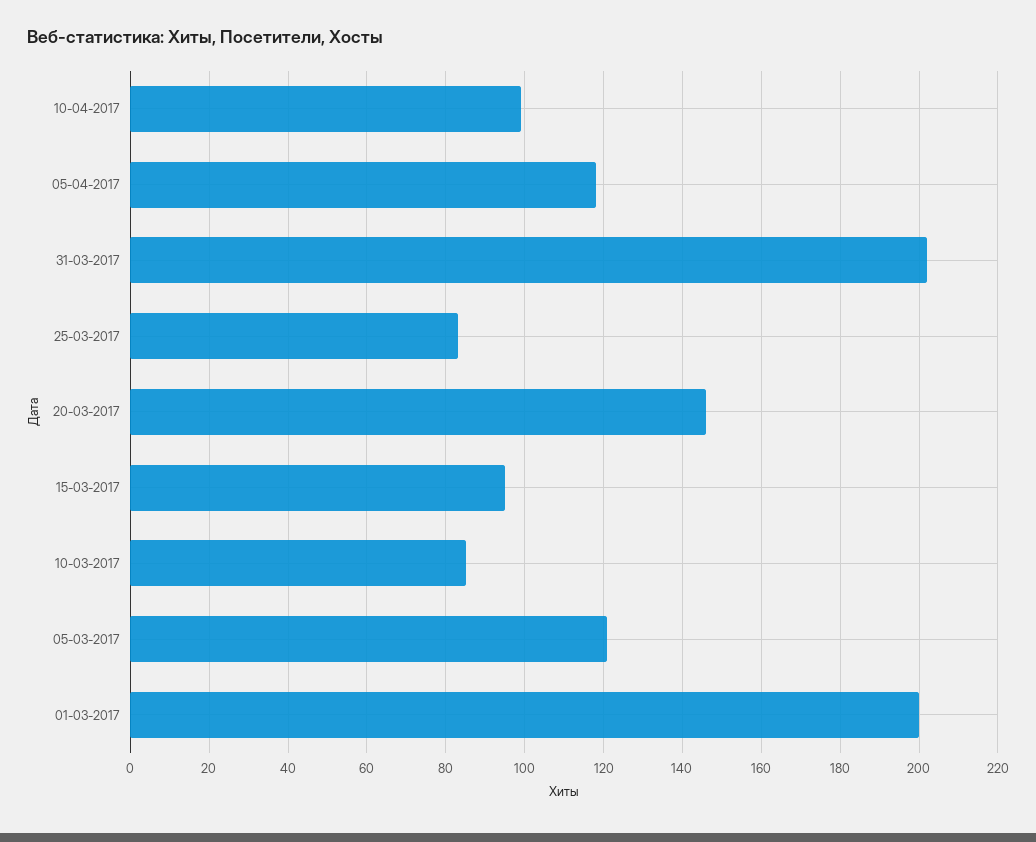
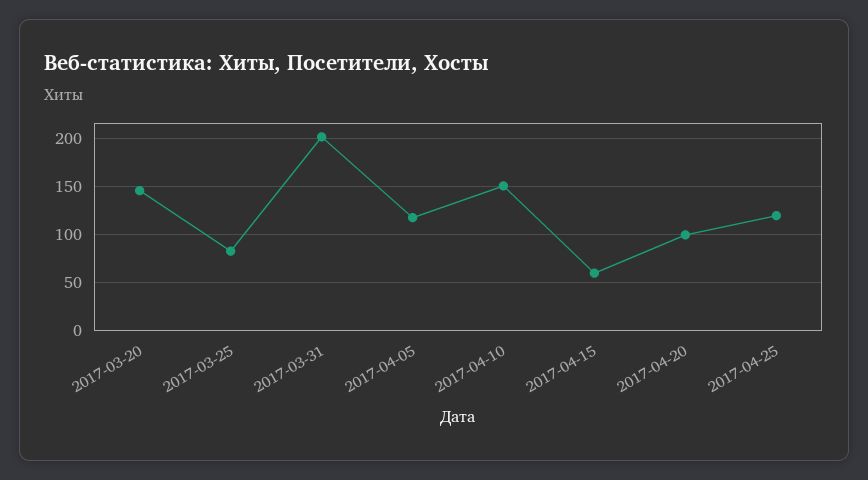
10-04-2017: 100 -> 150
15-03-2017: 95 -> none
10-03-2017: 85 -> none
05-03-2017: 120 -> none
01-03-2017: 200 -> none
2017-04-15: none -> 60
2017-04-20: none -> 100
2017-04-25: none -> 120

